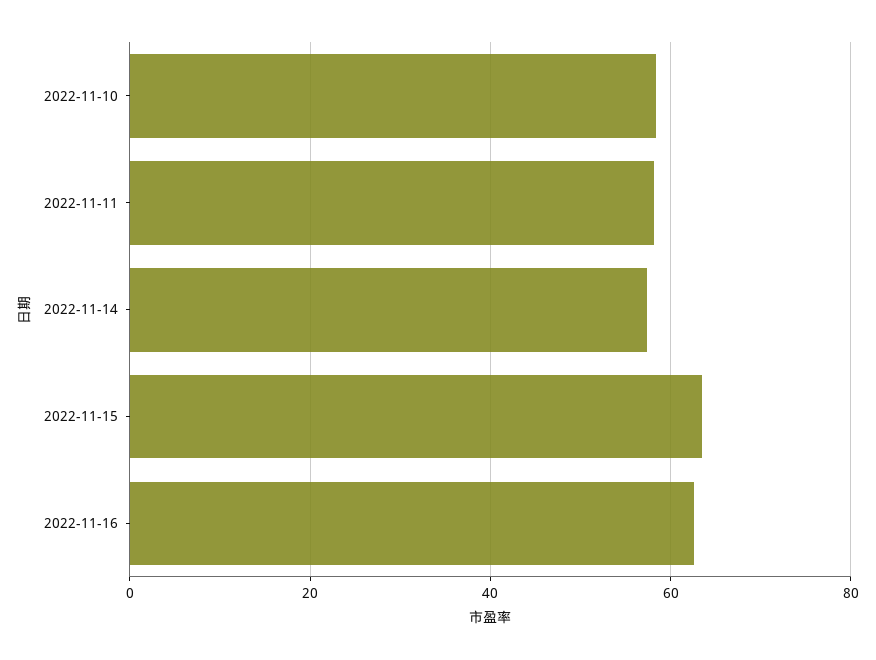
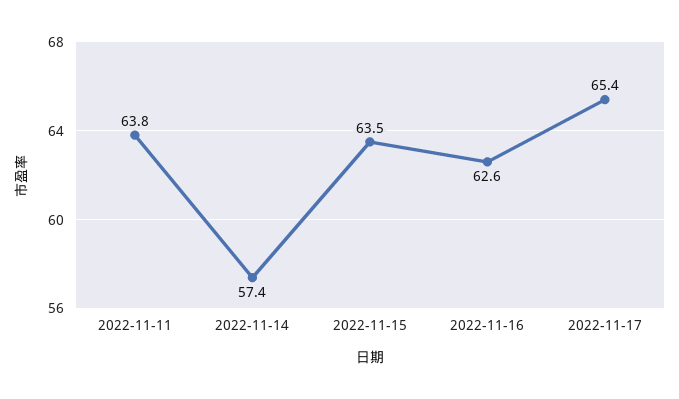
2022-11-10: 58 -> none
2022-11-11: 58 -> 63.8
2022-11-17: none -> 65.4

